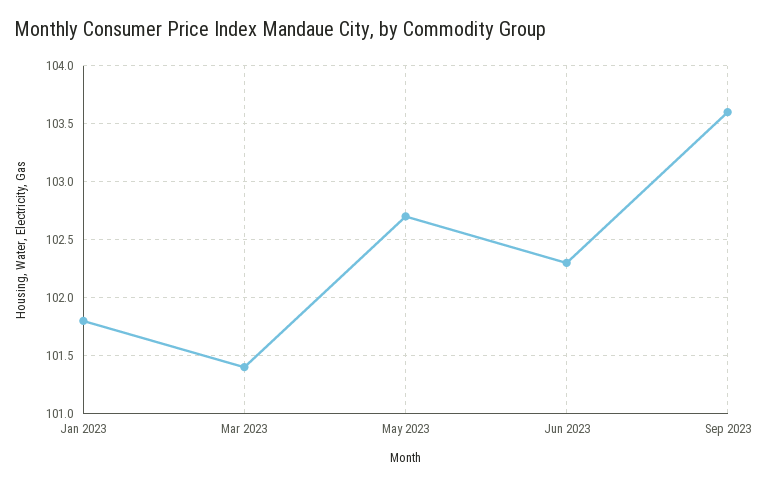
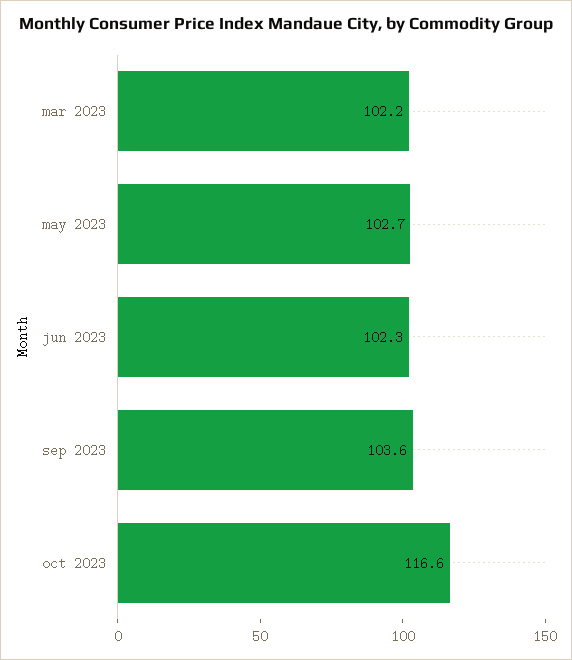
Jan 2023: 101.8 -> none
Mar 2023: 101.4 -> 102.2
oct 2023: none -> 116.6

